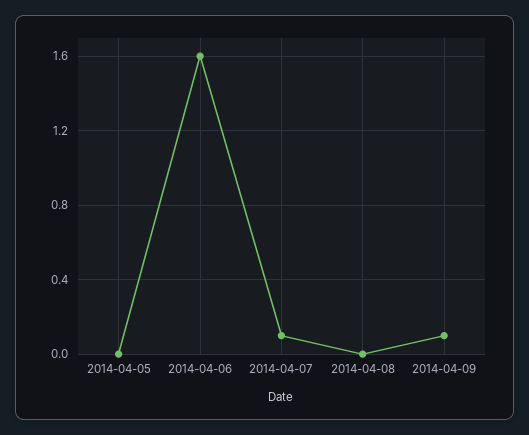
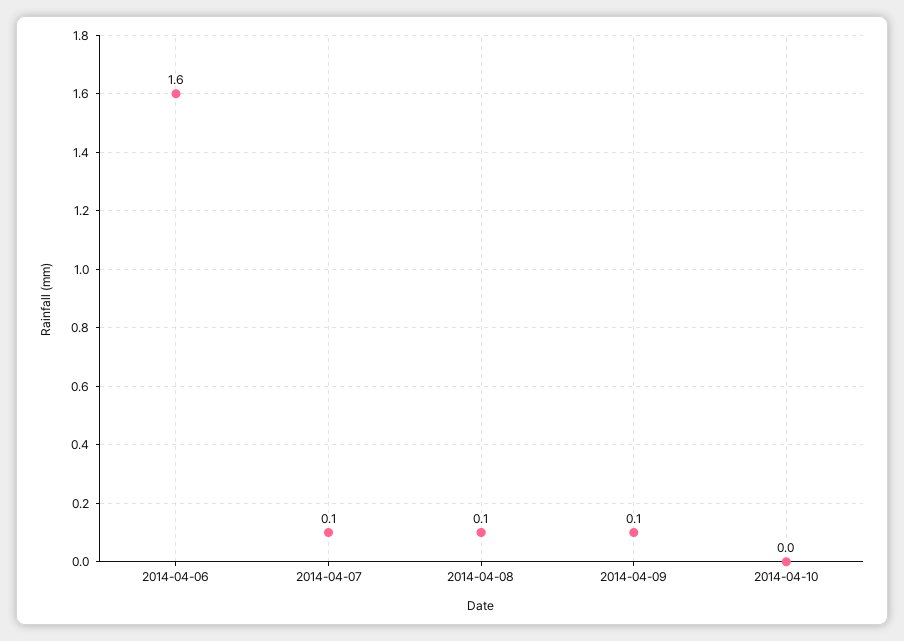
2014-04-05: 0 -> none
2014-04-08: 0 -> 0.1
2014-04-10: none -> 0

